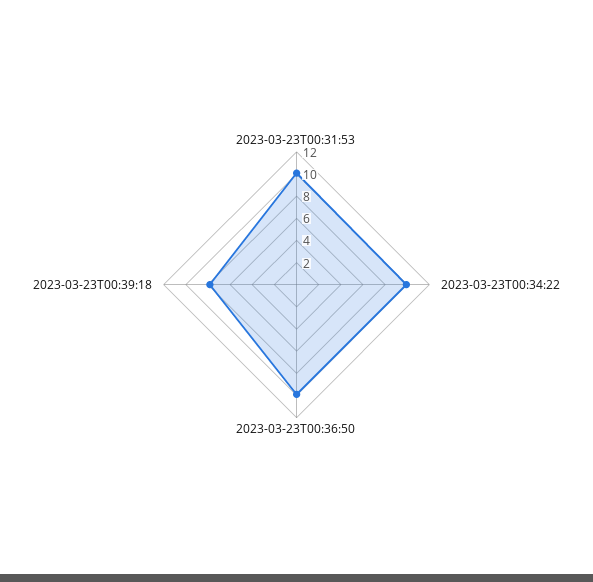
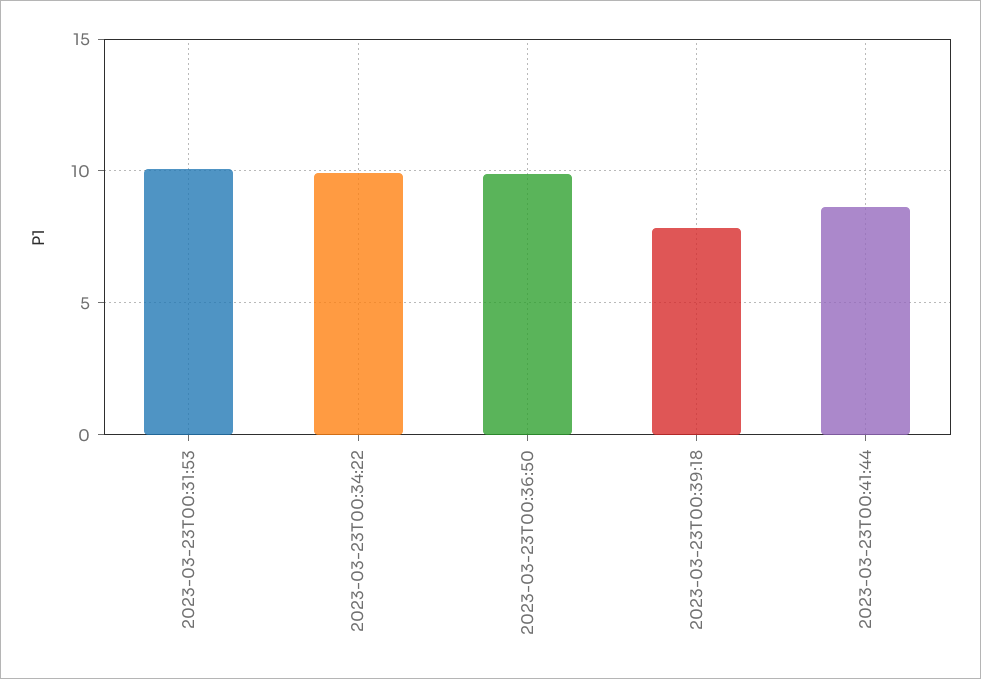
2023-03-23T00:41:44: none -> 8.5

